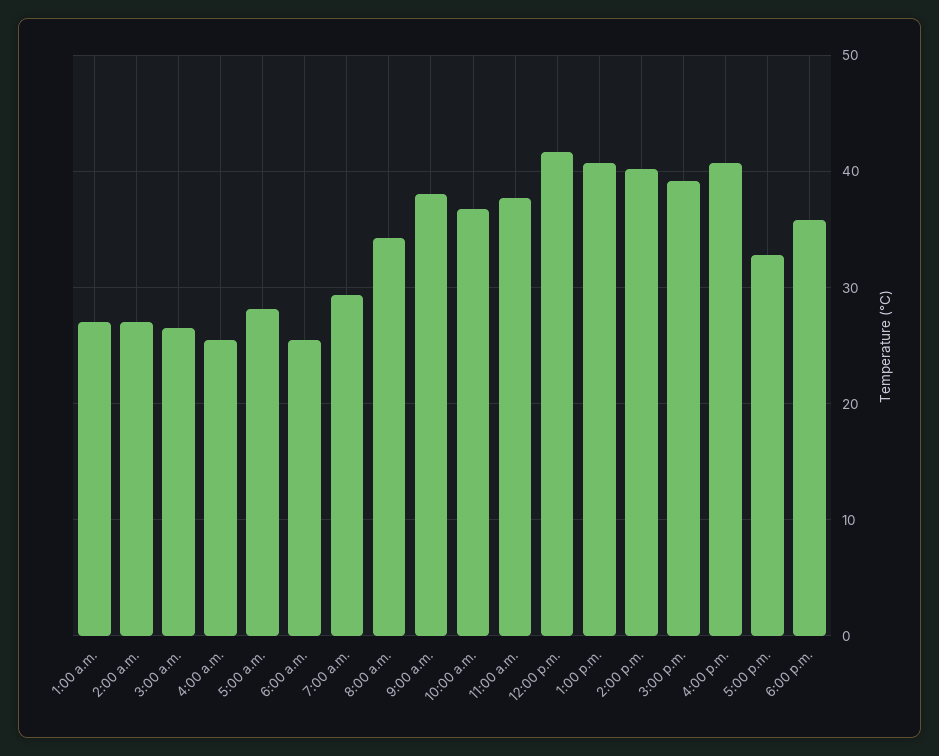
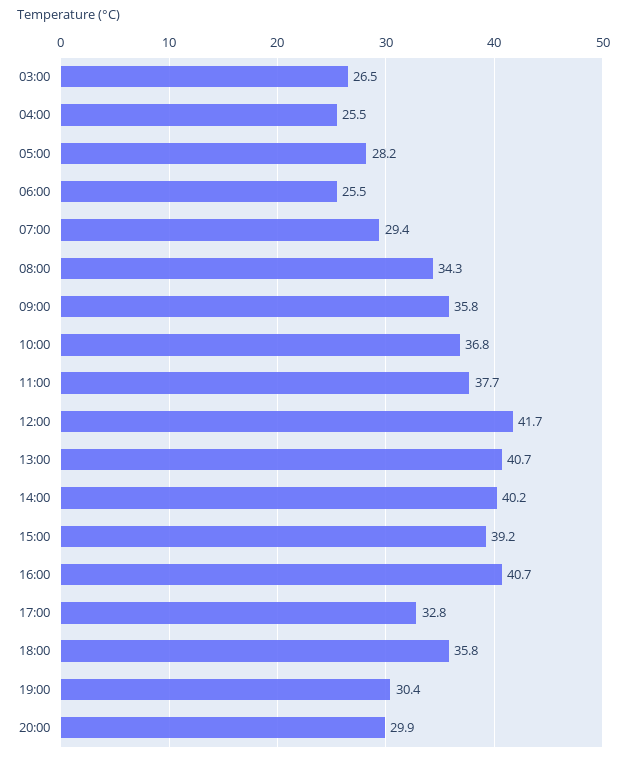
1:00 a.m.: 27 -> none
2:00 a.m.: 27 -> none
9:00 a.m.: 38 -> 35.8
19:00: none -> 30.4
20:00: none -> 29.9

